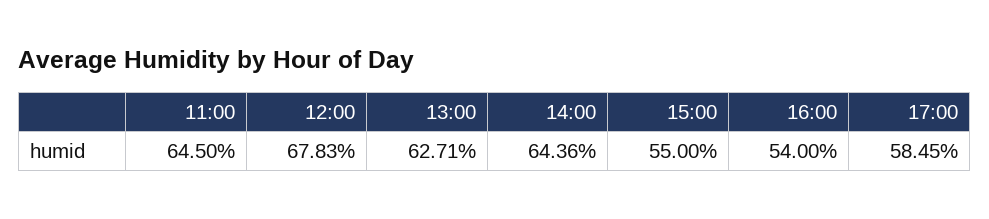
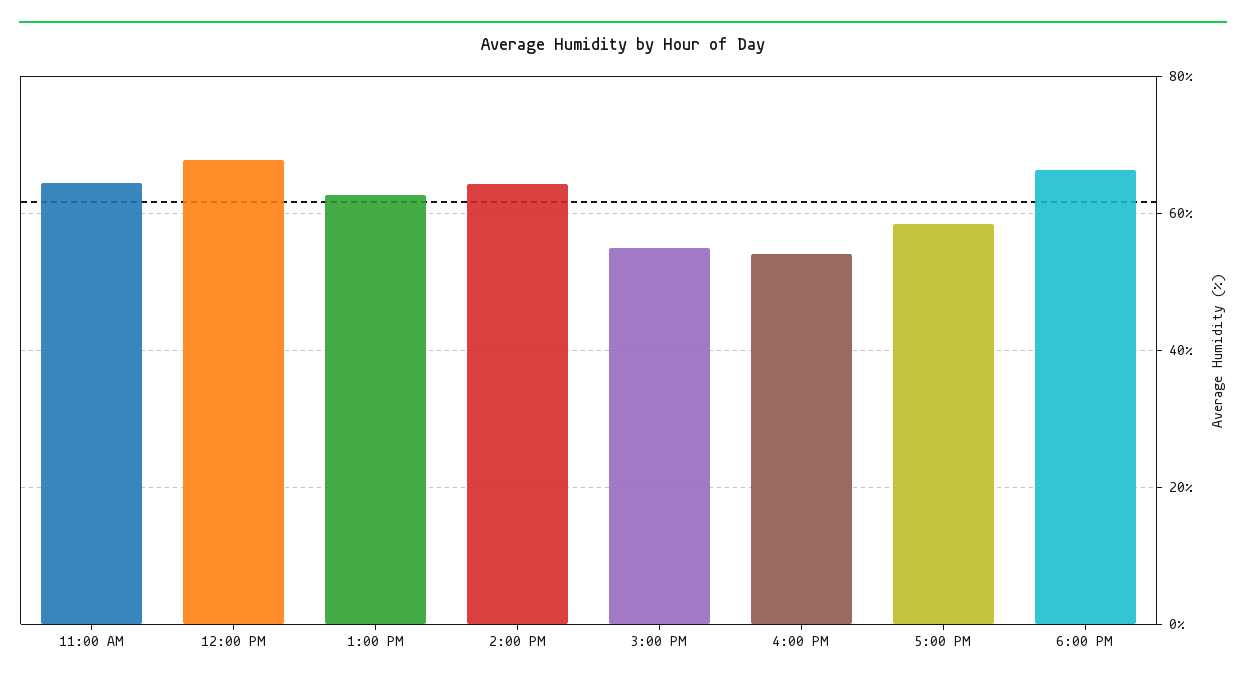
6:00 PM: none -> 66

